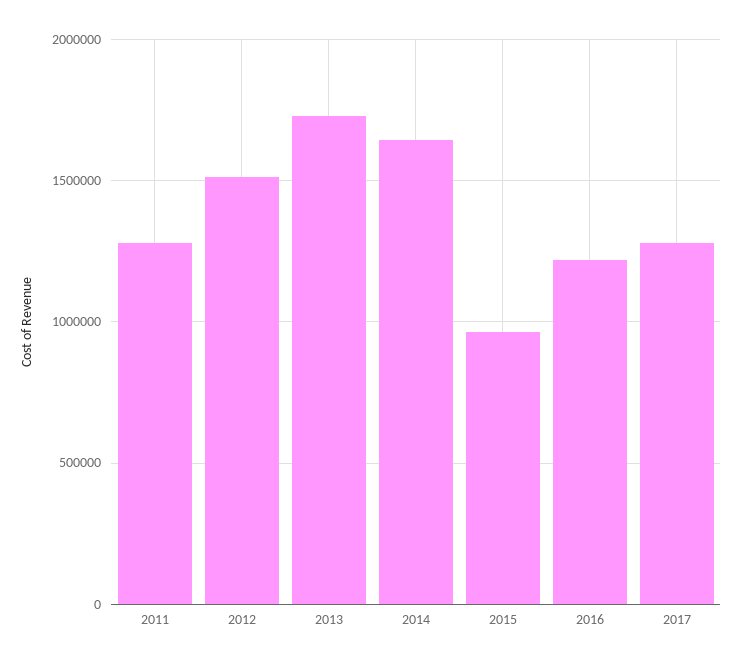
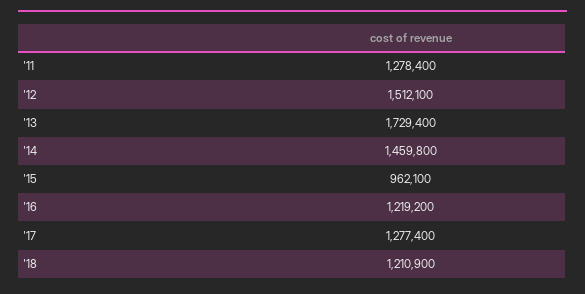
2014: 1650000 -> 1459800
'18: none -> 1210900

